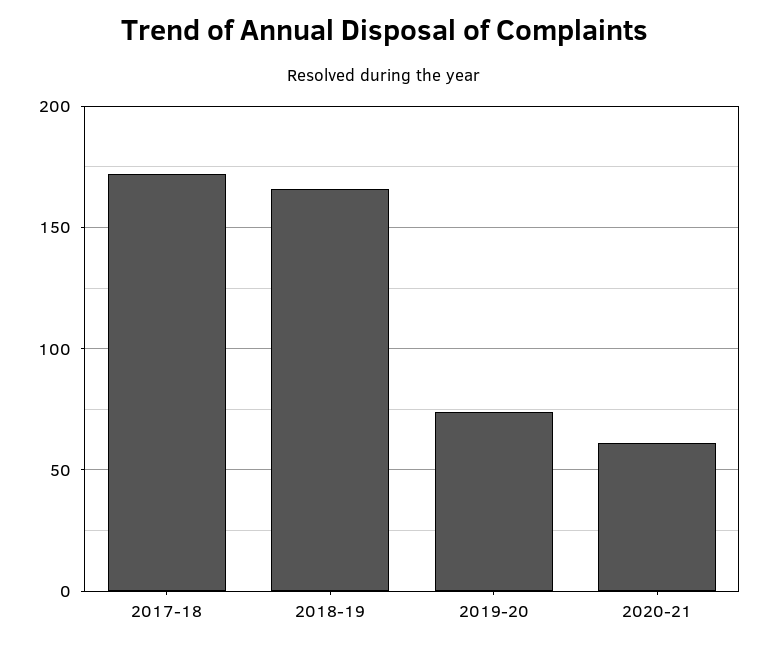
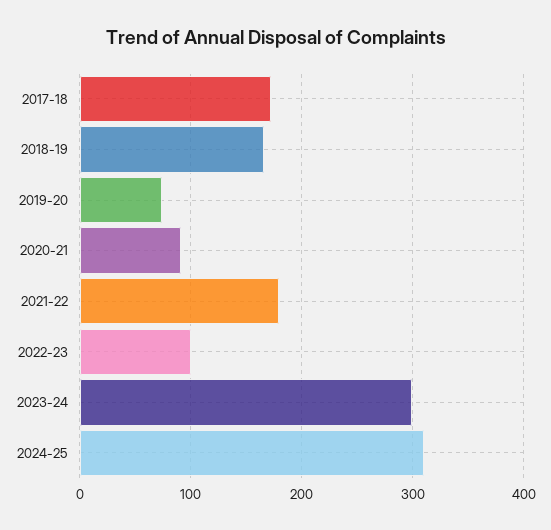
2020-21: 60 -> 90
2021-22: none -> 180
2022-23: none -> 100
2023-24: none -> 300
2024-25: none -> 310

